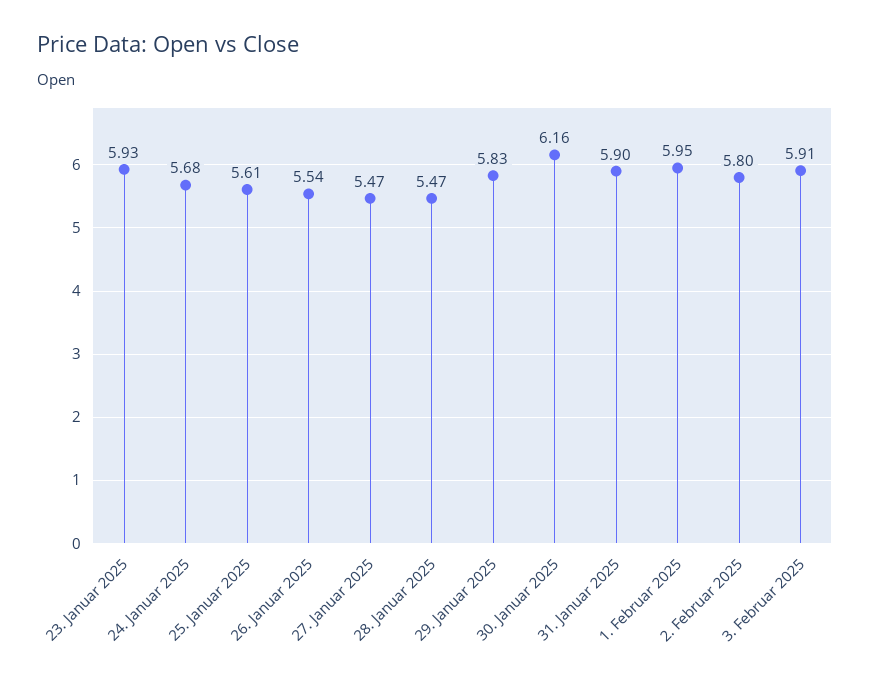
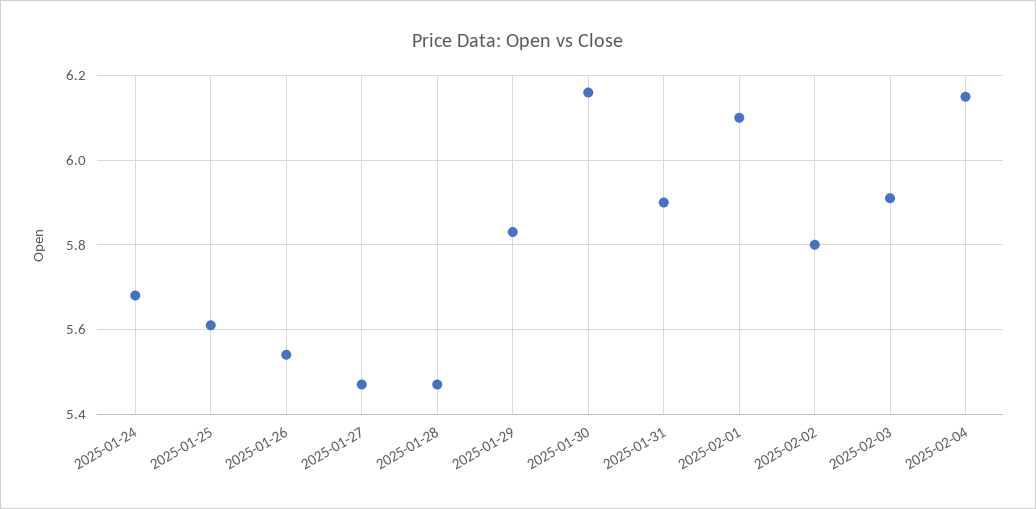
23. Januar 2025: 5.93 -> none
1. Februar 2025: 5.95 -> 6.1
2025-02-04: none -> 6.15

